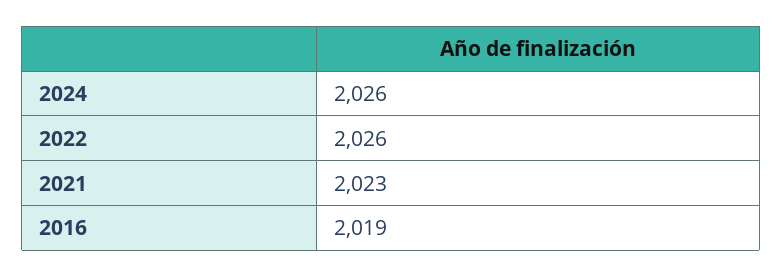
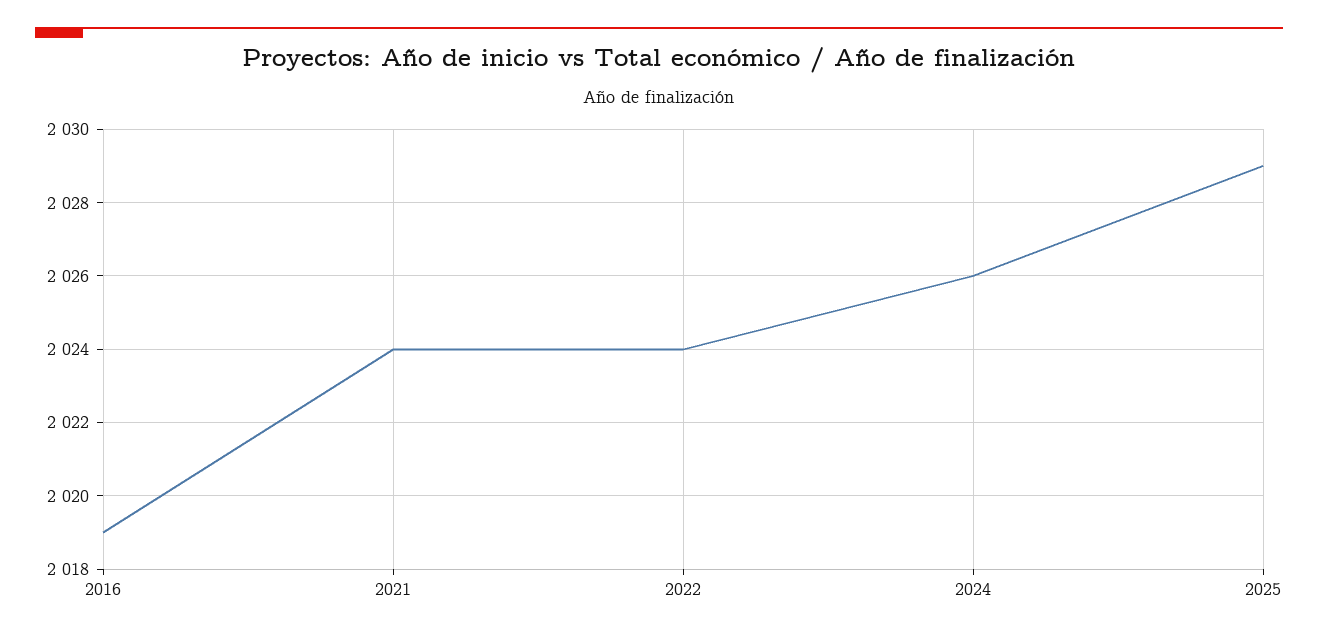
2022: 2026 -> 2024
2021: 2023 -> 2024
2025: none -> 2029

